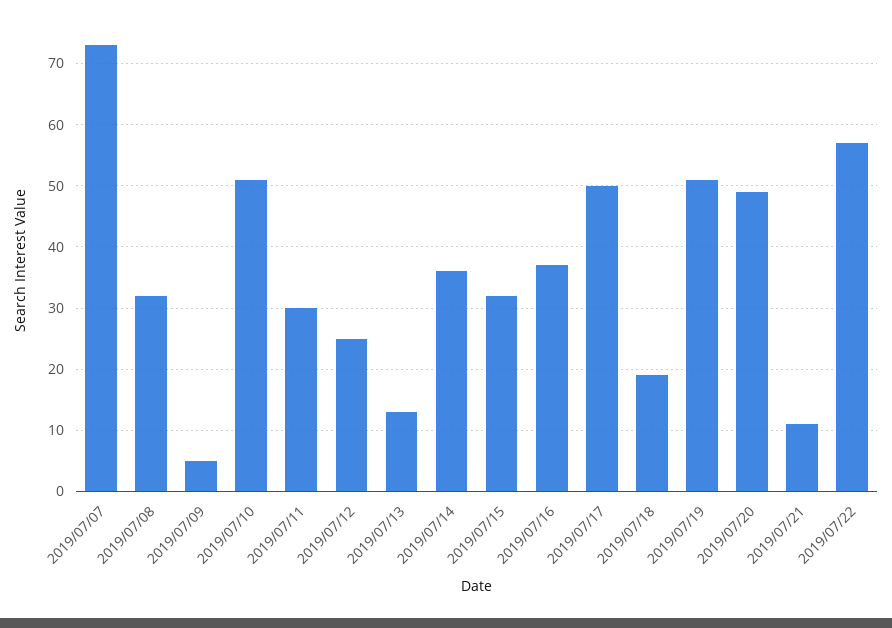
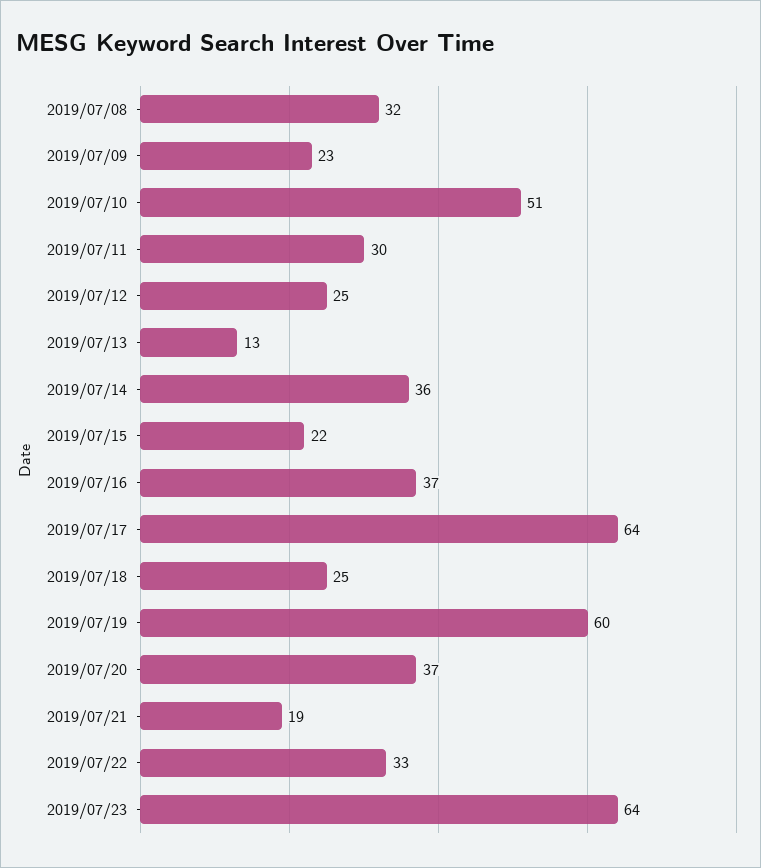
2019/07/07: 73 -> none
2019/07/09: 5 -> 23
2019/07/15: 32 -> 22
2019/07/17: 50 -> 64
2019/07/18: 19 -> 25
2019/07/19: 51 -> 60
2019/07/20: 49 -> 37
2019/07/21: 11 -> 19
2019/07/22: 57 -> 33
2019/07/23: none -> 64

